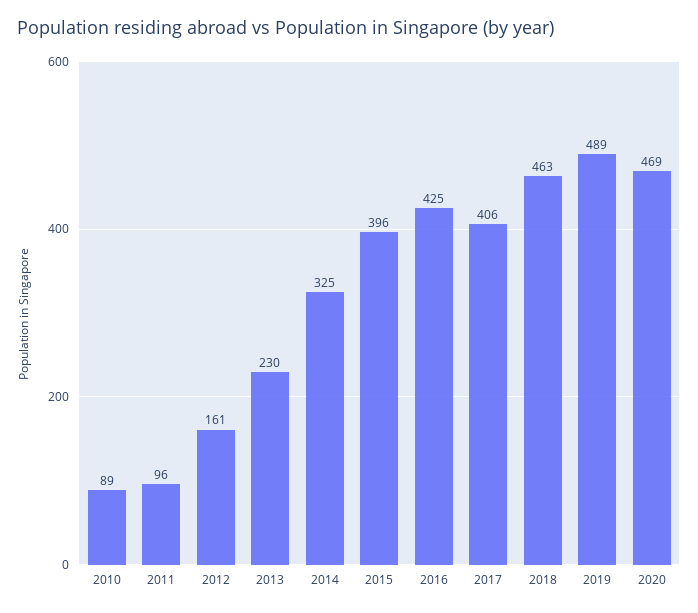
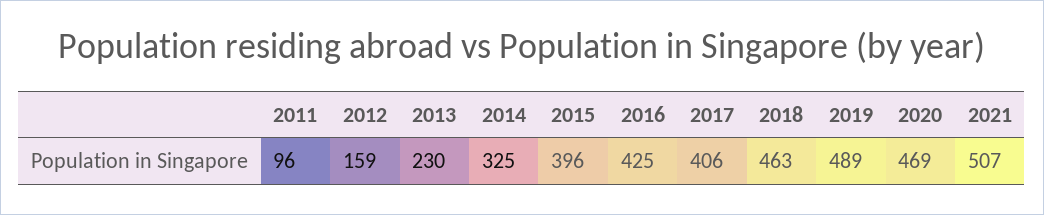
2010: 89 -> none
2012: 161 -> 159
2021: none -> 507

